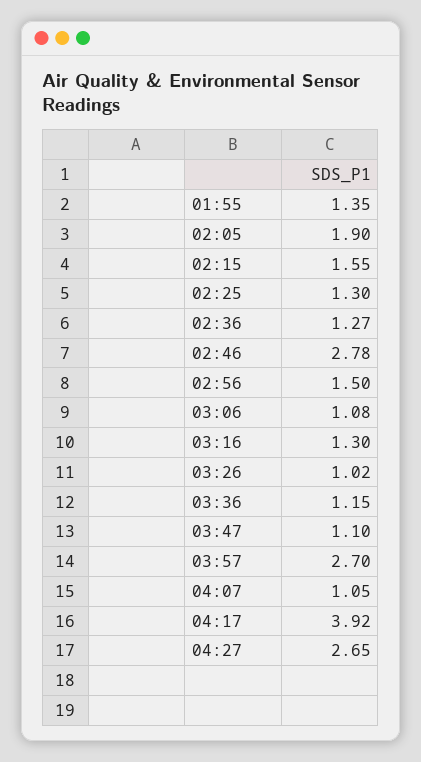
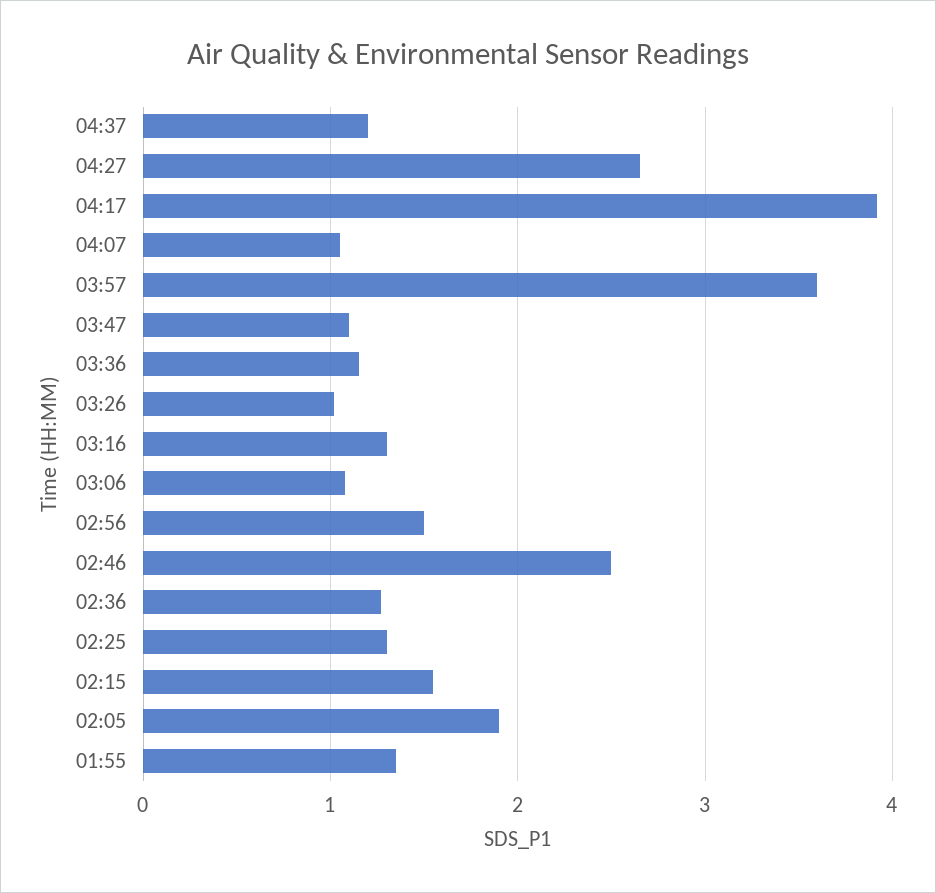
02:46: 2.78 -> 2.5
03:57: 2.7 -> 3.6
04:37: none -> 1.2

